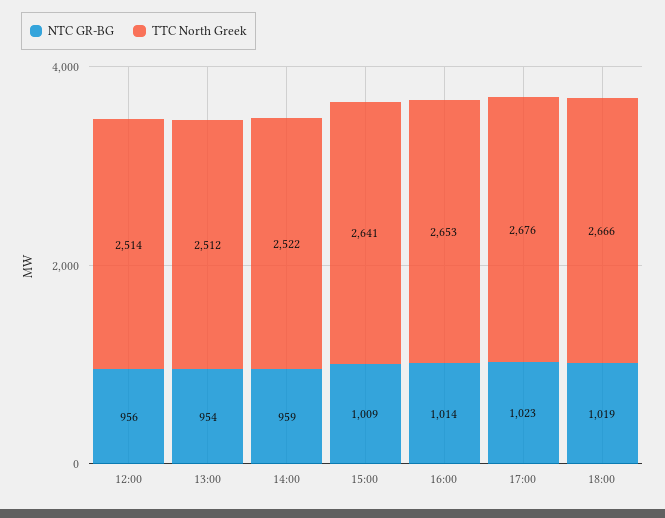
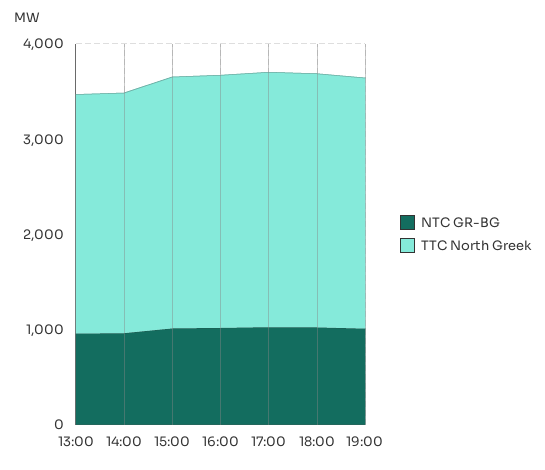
NTC GR-BG, 12:00: 956 -> none
TTC North Greek, 12:00: 2514 -> none
NTC GR-BG, 19:00: none -> 1000
TTC North Greek, 19:00: none -> 2600

